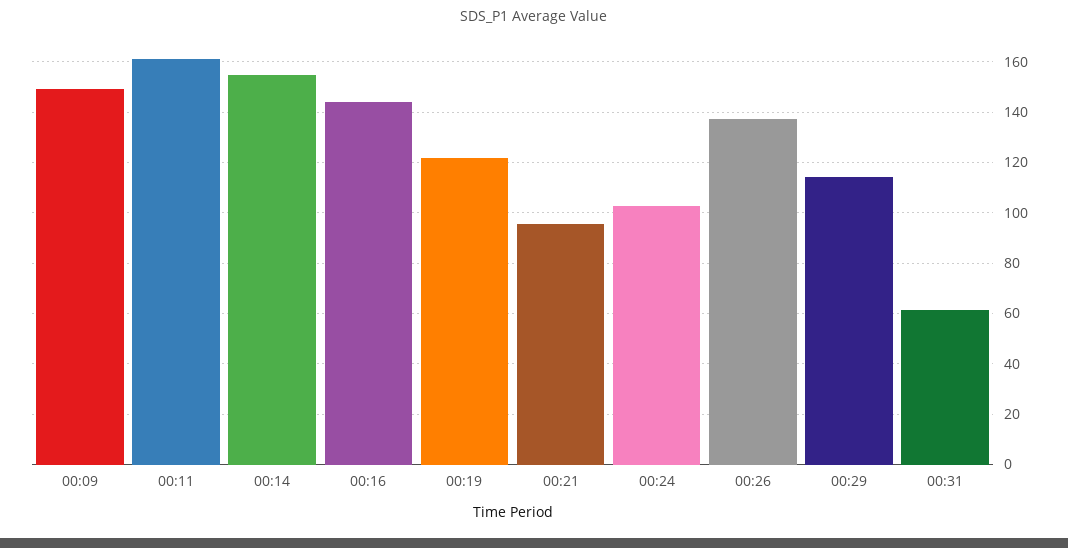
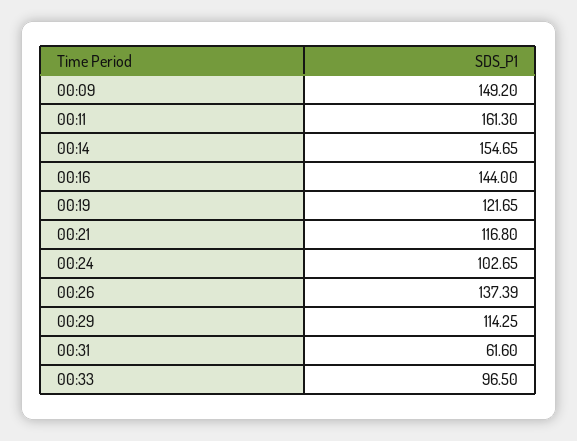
00:21: 95 -> 116.8
00:33: none -> 96.5

